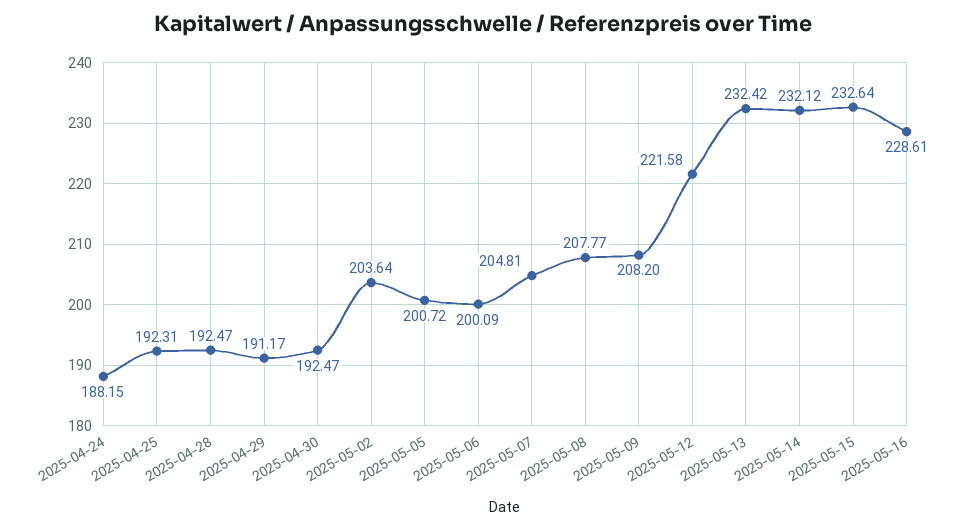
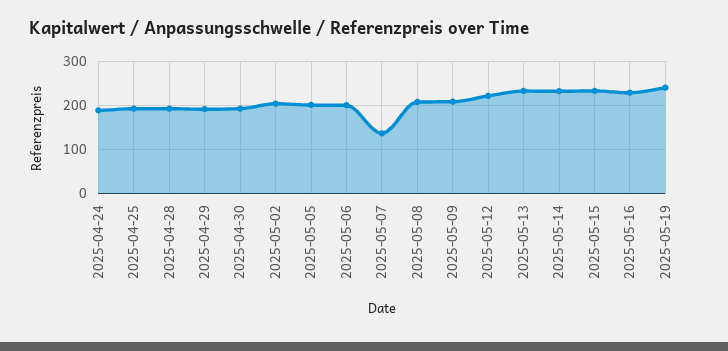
2025-05-07: 204.81 -> 140
2025-05-19: none -> 240

